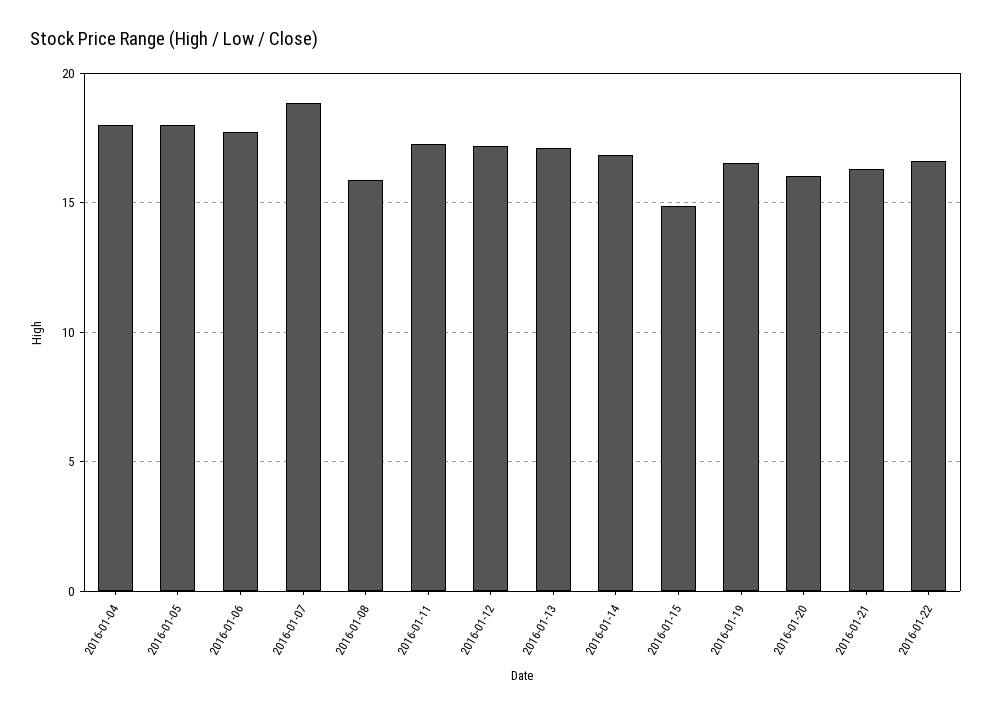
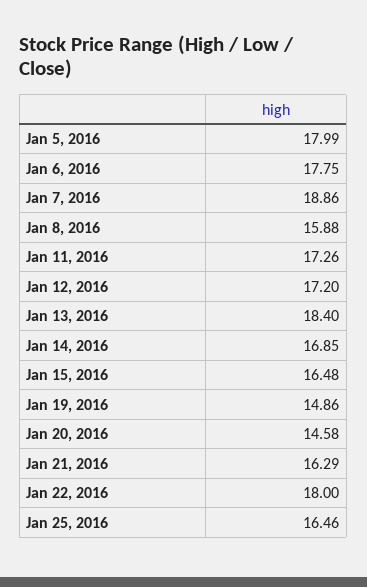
2016-01-04: 18 -> none
2016-01-13: 17 -> 18.4
2016-01-15: 15 -> 16.48
2016-01-19: 16.5 -> 14.86
2016-01-20: 16 -> 14.58
2016-01-22: 16.5 -> 18
Jan 25, 2016: none -> 16.46

